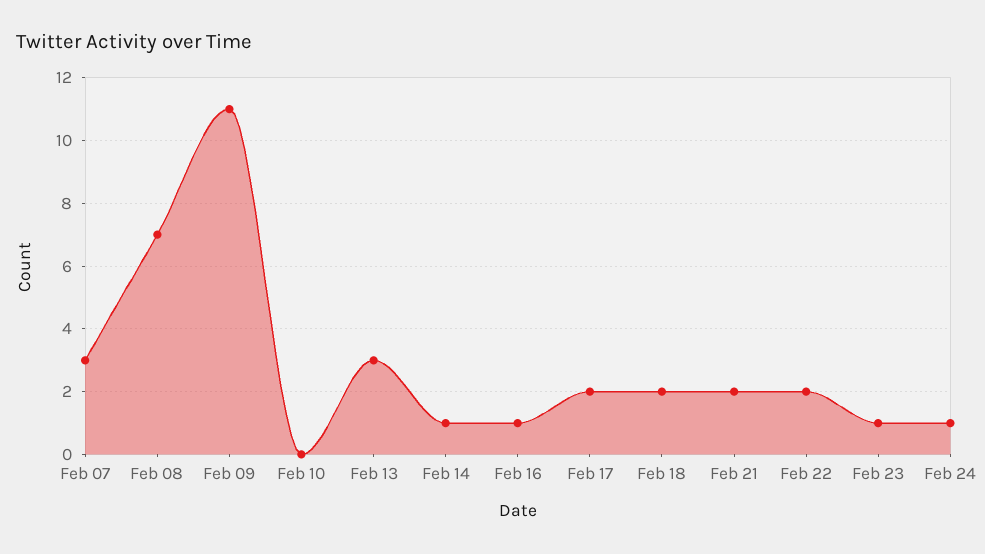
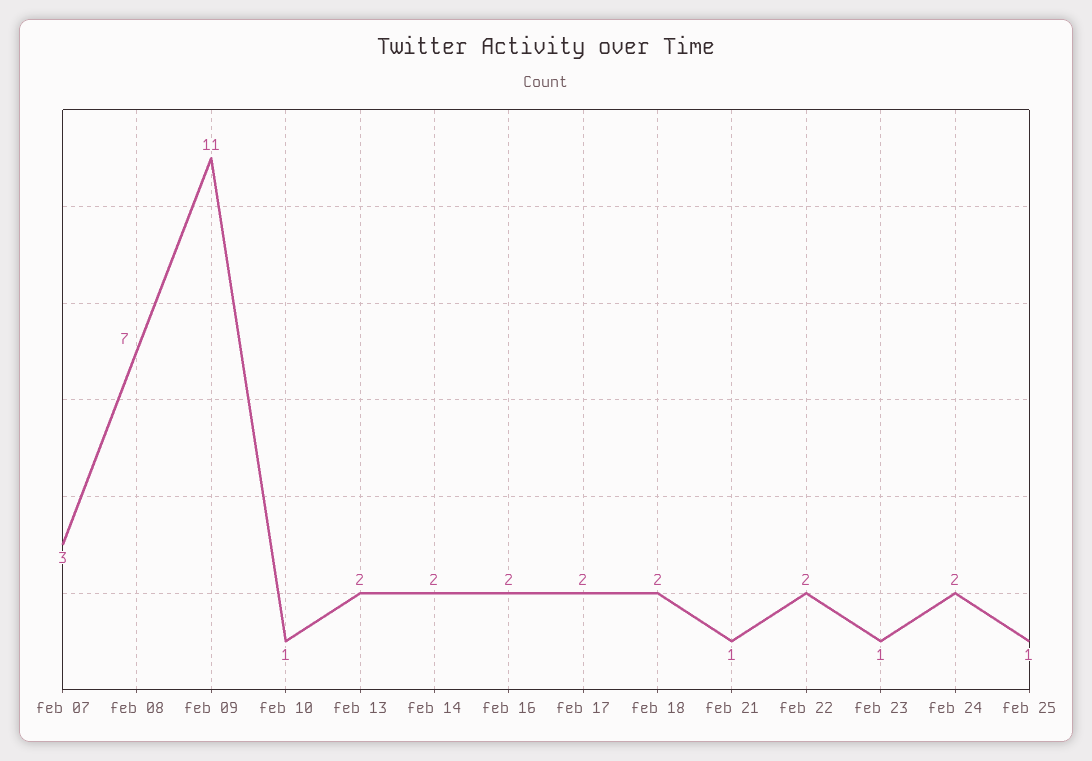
Feb 10: 0 -> 1
Feb 13: 3 -> 2
Feb 14: 1 -> 2
Feb 16: 1 -> 2
Feb 21: 2 -> 1
Feb 24: 1 -> 2
feb 25: none -> 1

